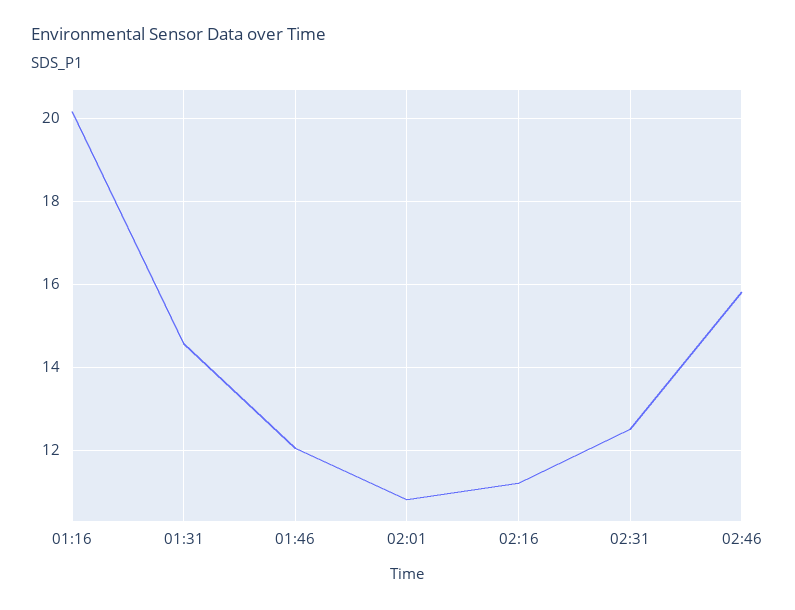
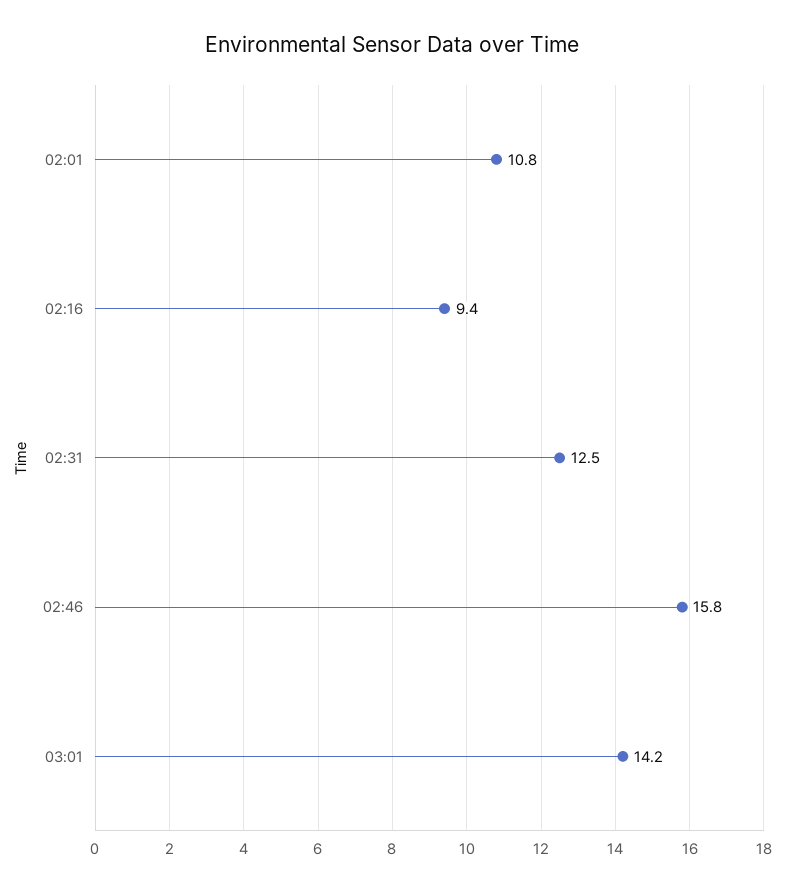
01:16: 20.2 -> none
01:31: 14.6 -> none
01:46: 12 -> none
02:16: 11.2 -> 9.4
03:01: none -> 14.2

